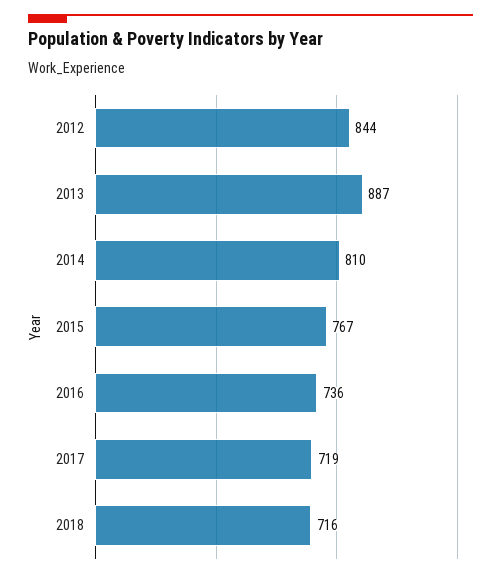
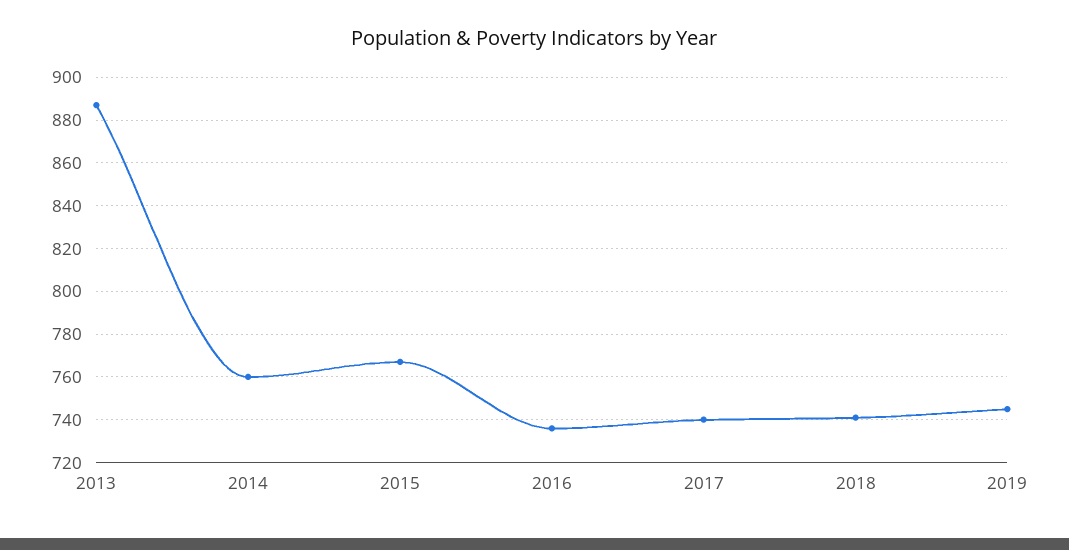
2012: 844 -> none
2014: 810 -> 760
2017: 719 -> 740
2018: 716 -> 740
2019: none -> 745

